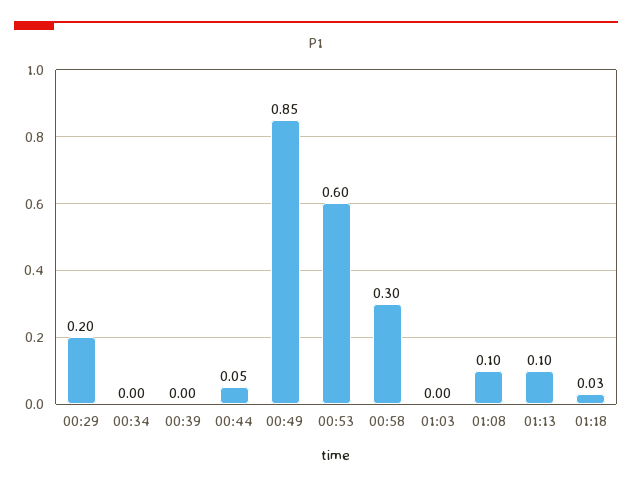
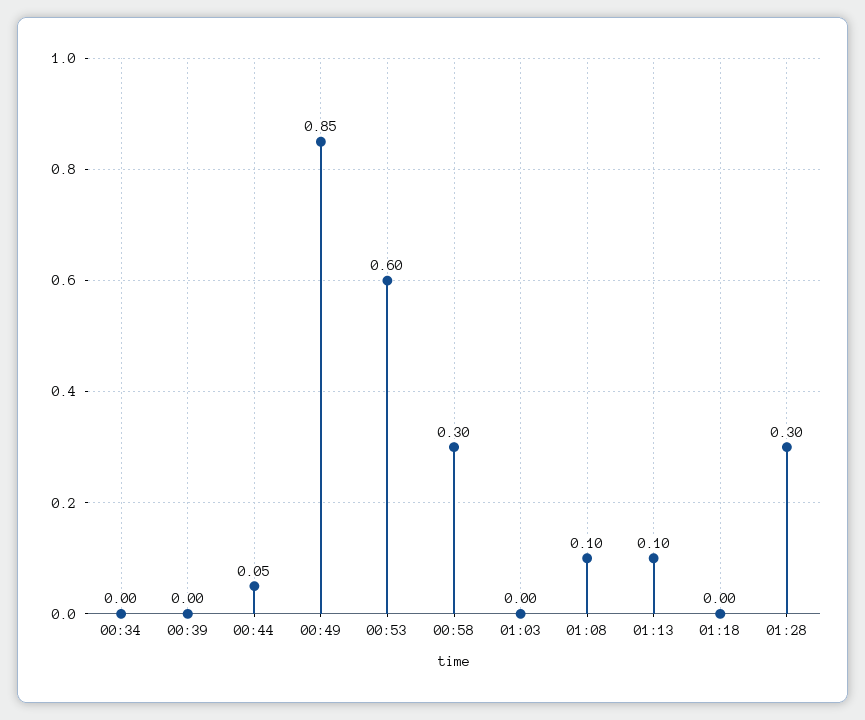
00:29: 0.2 -> none
01:18: 0.03 -> 0
01:28: none -> 0.3

